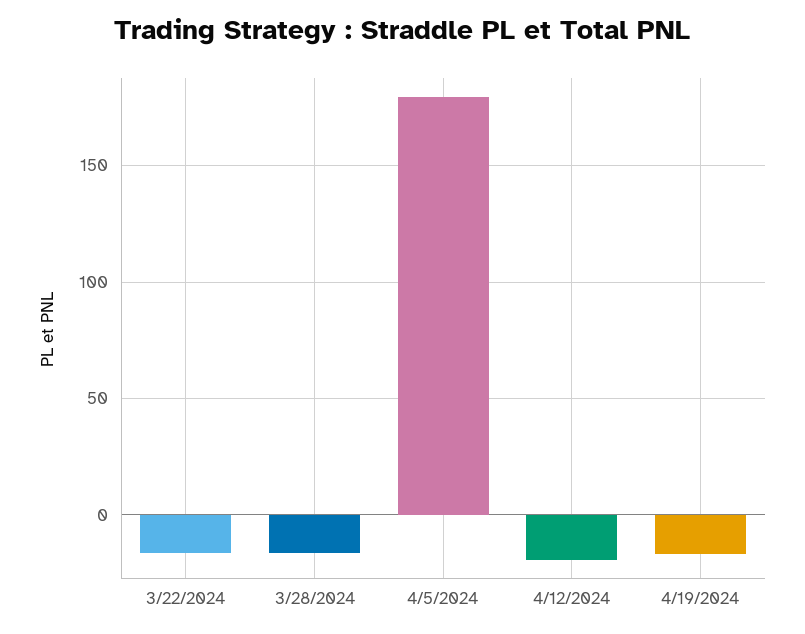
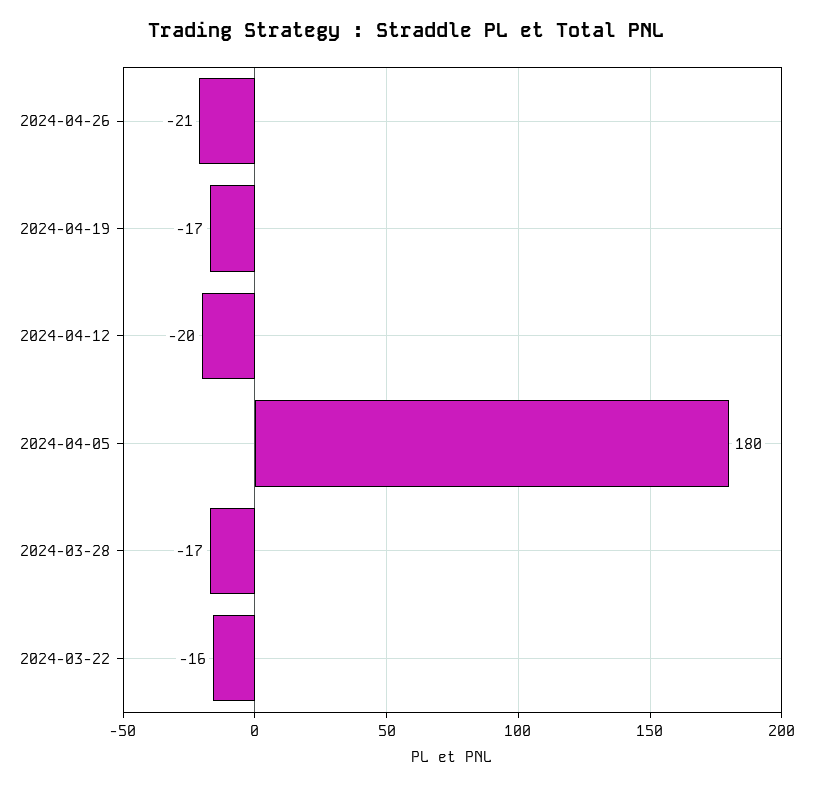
2024-04-26: none -> -21

